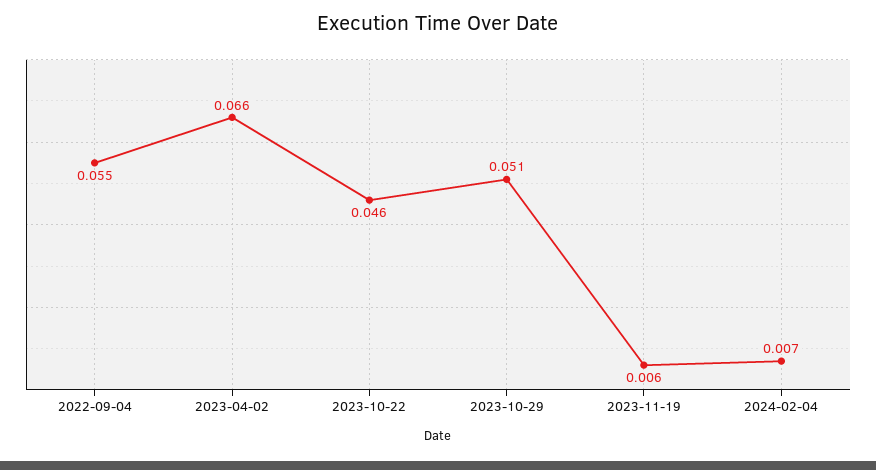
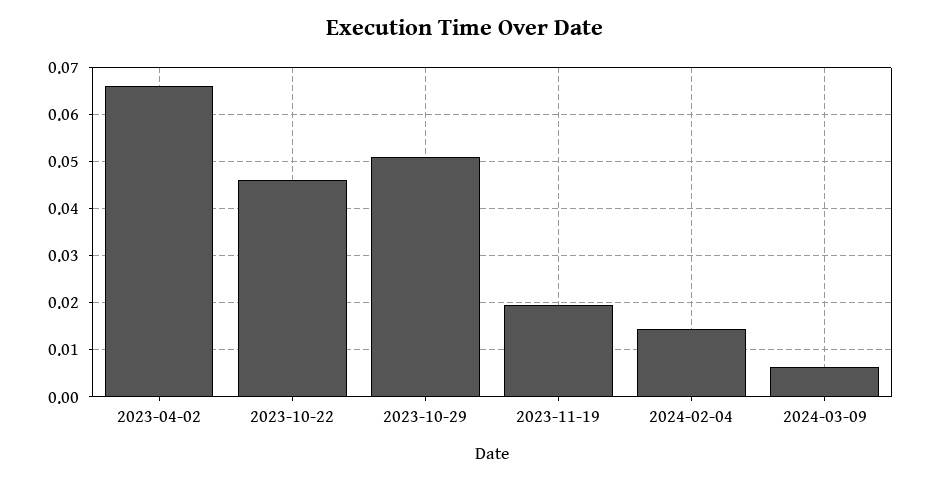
2022-09-04: 0.055 -> none
2023-11-19: 0.006 -> 0.02
2024-02-04: 0.007 -> 0.014
2024-03-09: none -> 0.006

